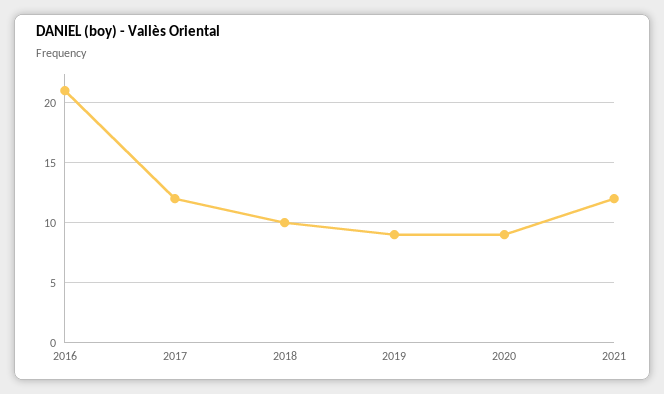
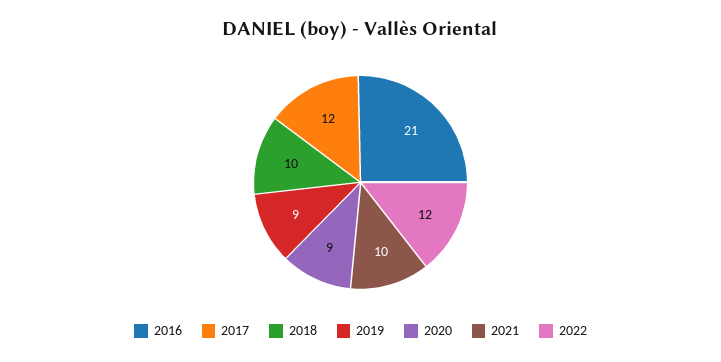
2021: 12 -> 10
2022: none -> 12

